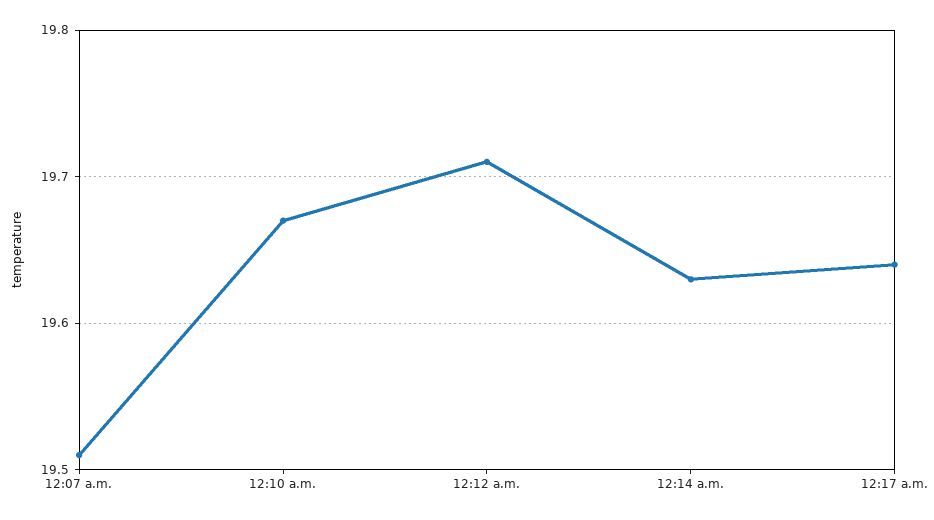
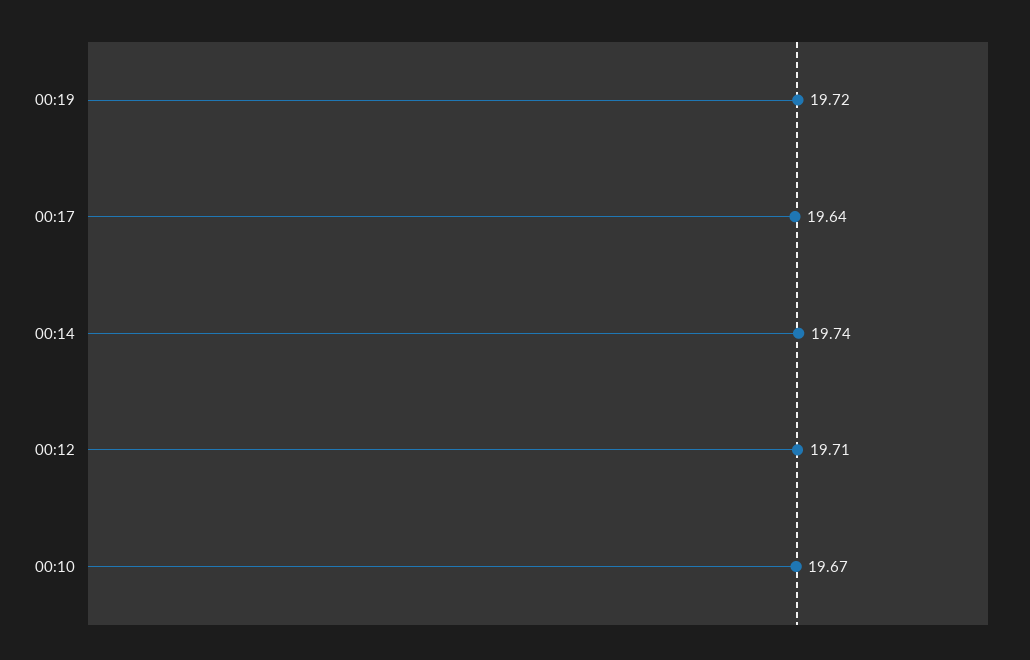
12:07 a.m.: 19.51 -> none
12:14 a.m.: 19.63 -> 19.74
00:19: none -> 19.72

